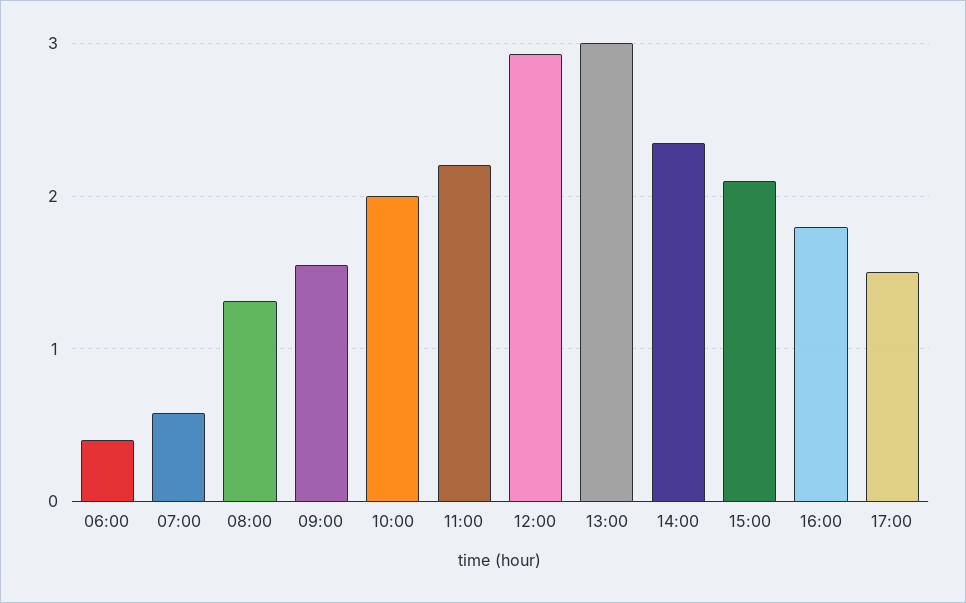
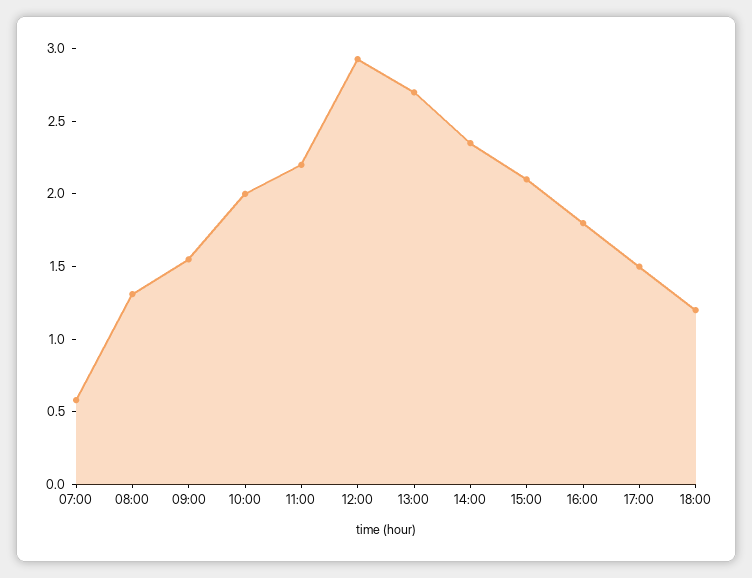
06:00: 0.4 -> none
13:00: 3 -> 2.7
18:00: none -> 1.2

